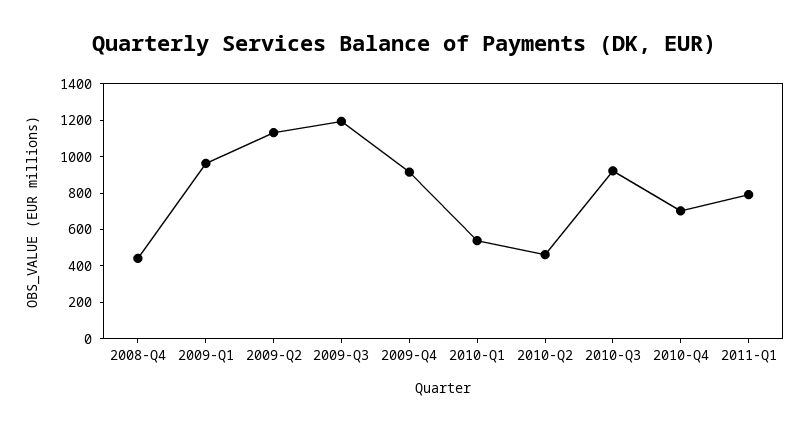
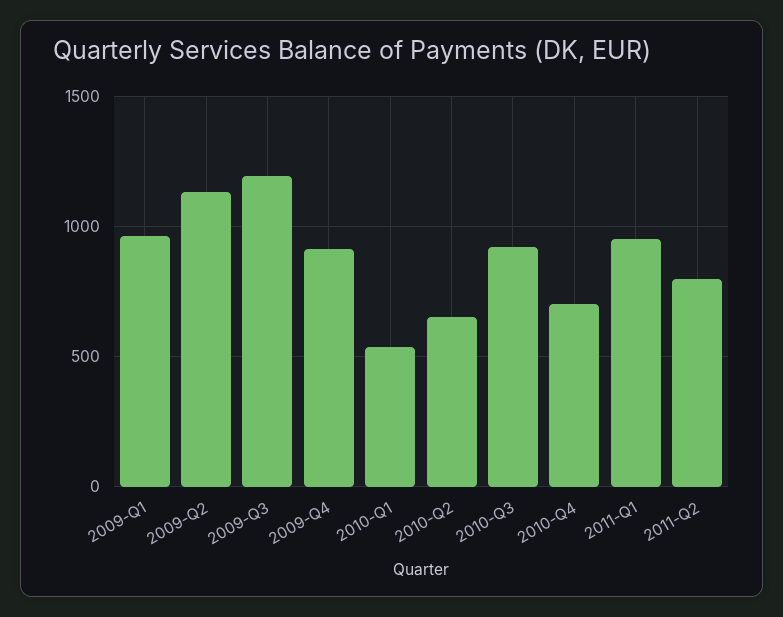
2008-Q4: 450 -> none
2010-Q2: 450 -> 650
2011-Q1: 800 -> 950
2011-Q2: none -> 800

